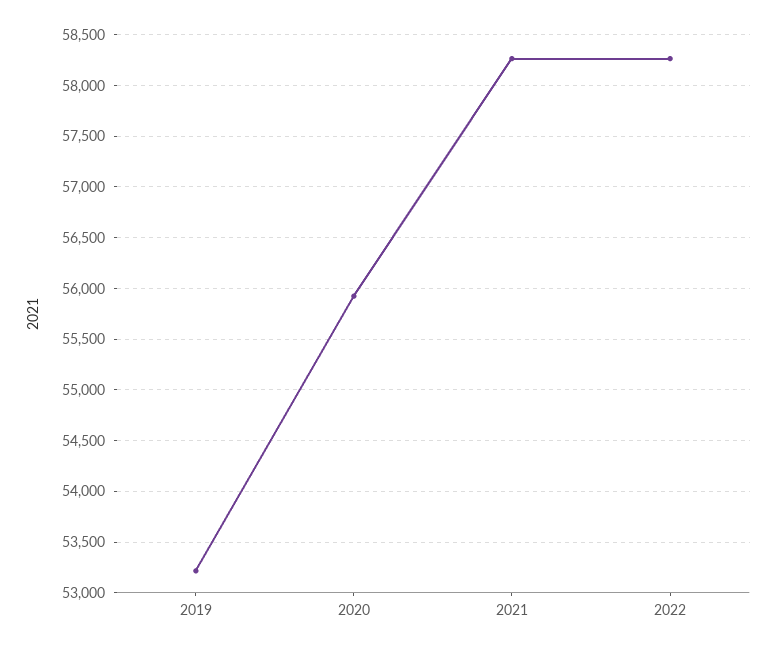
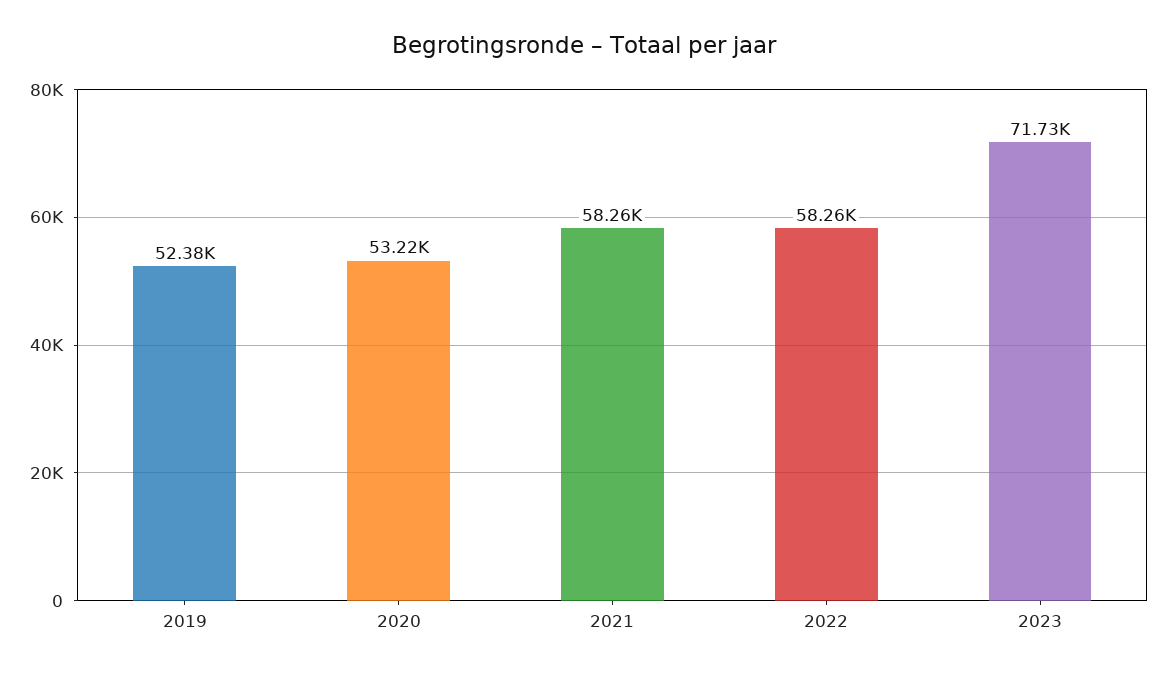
2019: 53200 -> 52380
2020: 55900 -> 53220
2023: none -> 71730

